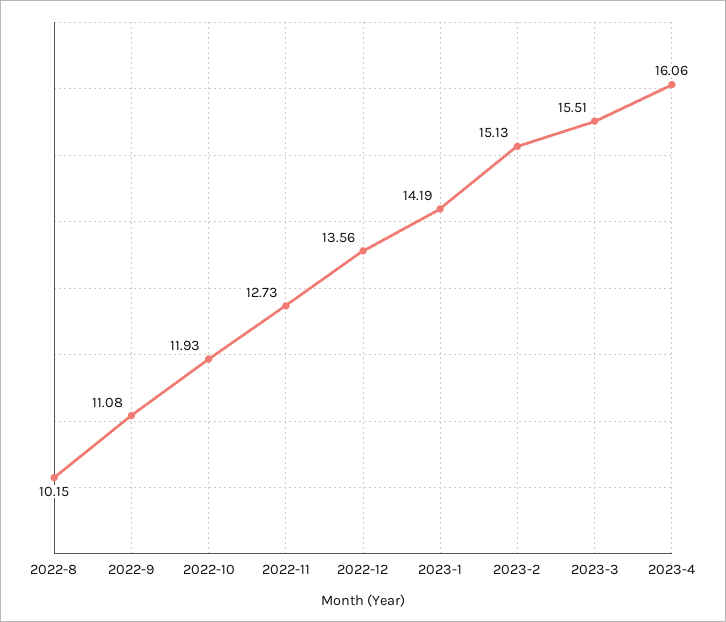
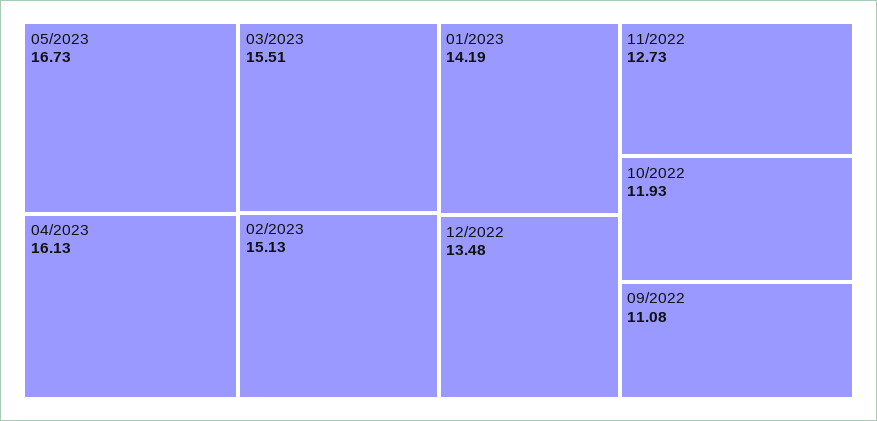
2022-8: 10.15 -> none
2022-12: 13.56 -> 13.48
2023-4: 16.06 -> 16.13
05/2023: none -> 16.73

